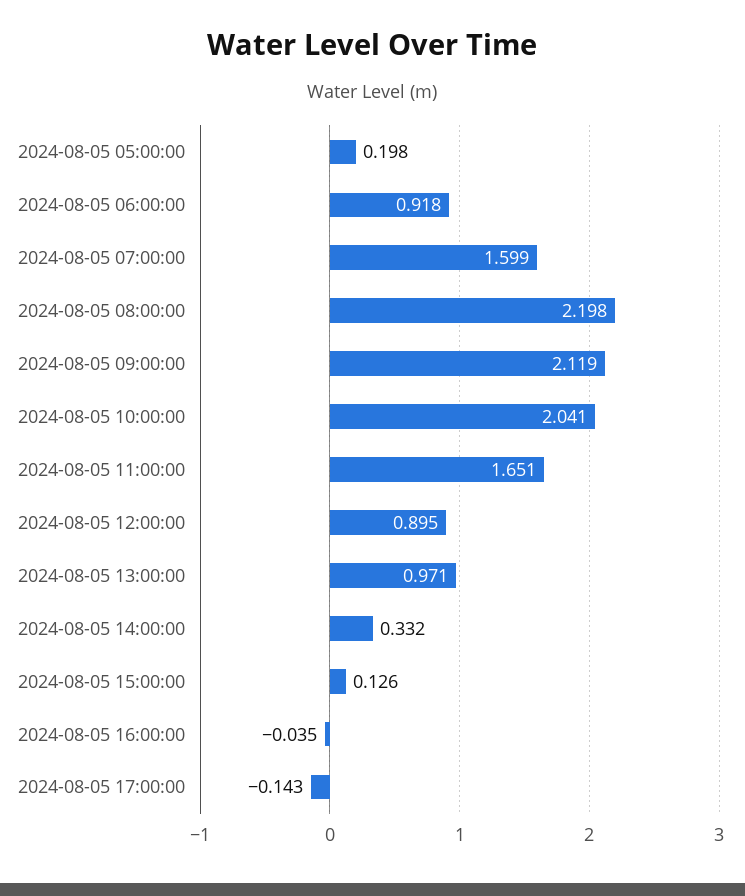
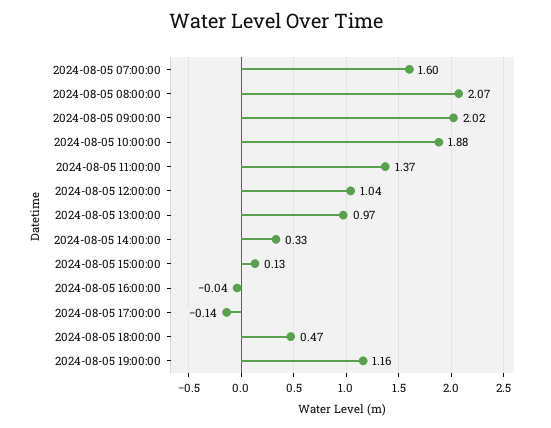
2024-08-05 05:00:00: 0.198 -> none
2024-08-05 06:00:00: 0.918 -> none
2024-08-05 08:00:00: 2.198 -> 2.07
2024-08-05 09:00:00: 2.119 -> 2.02
2024-08-05 10:00:00: 2.041 -> 1.88
2024-08-05 11:00:00: 1.651 -> 1.37
2024-08-05 12:00:00: 0.895 -> 1.04
2024-08-05 18:00:00: none -> 0.47
2024-08-05 19:00:00: none -> 1.16

